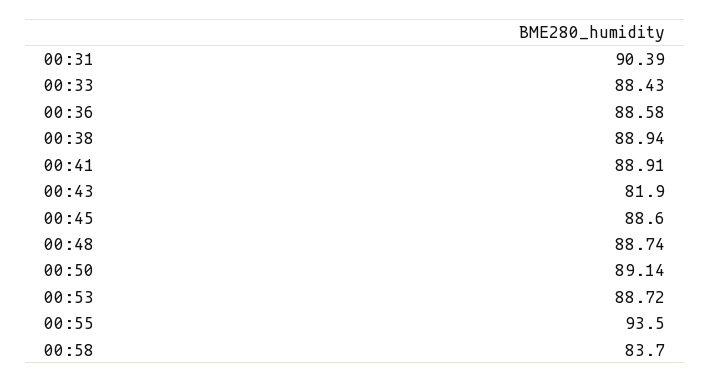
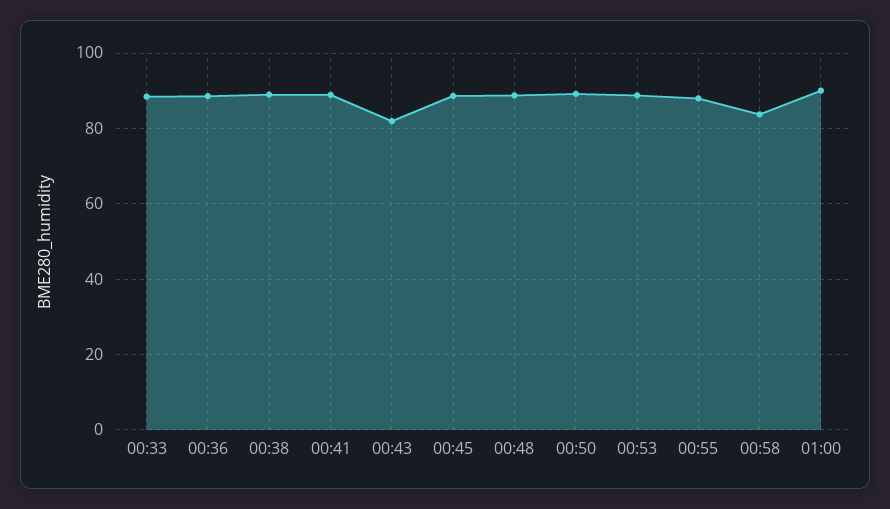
00:31: 90.39 -> none
00:55: 93.5 -> 88
01:00: none -> 90

